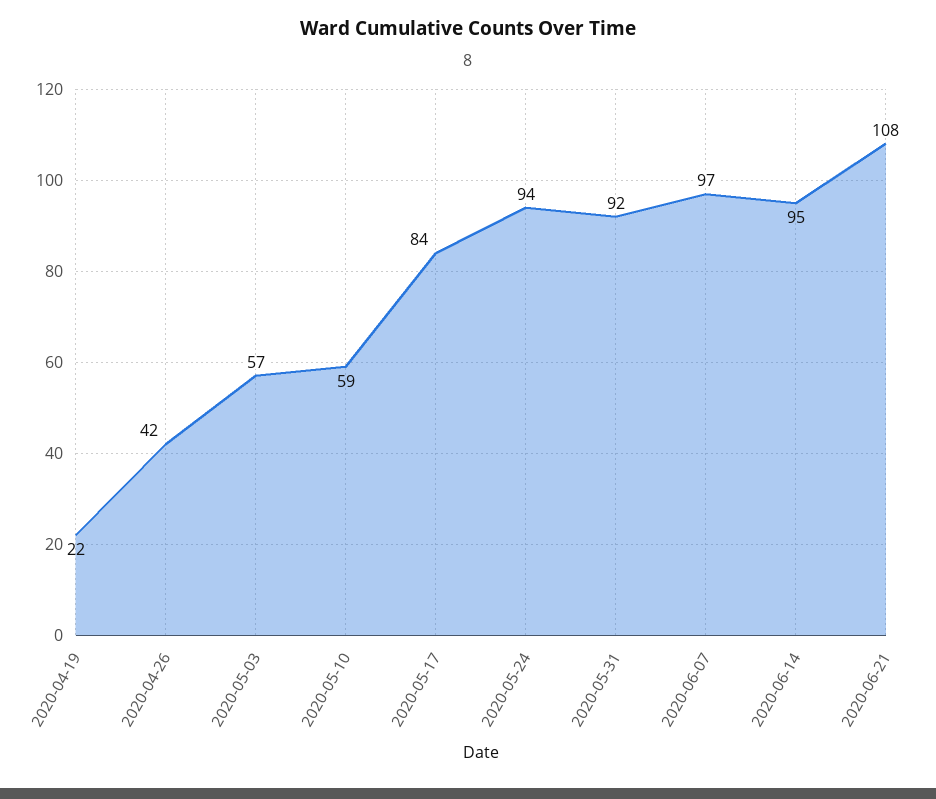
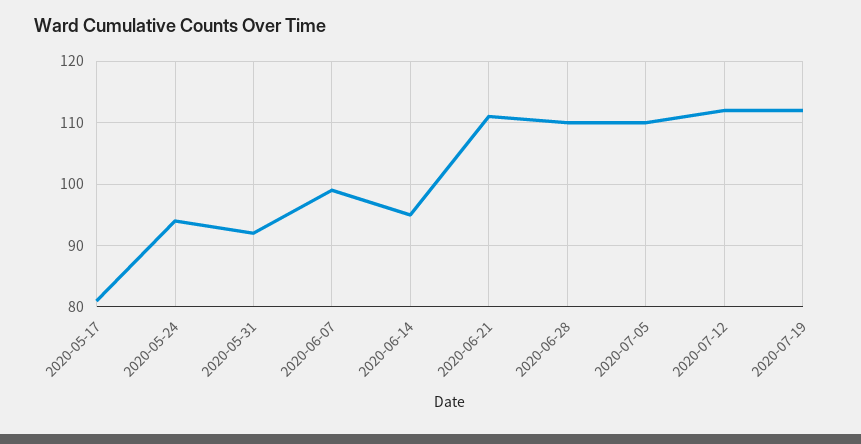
2020-04-19: 22 -> none
2020-04-26: 42 -> none
2020-05-03: 57 -> none
2020-05-10: 59 -> none
2020-05-17: 84 -> 81
2020-06-07: 97 -> 99
2020-06-21: 108 -> 111
2020-06-28: none -> 110
2020-07-05: none -> 110
2020-07-12: none -> 112
2020-07-19: none -> 112

